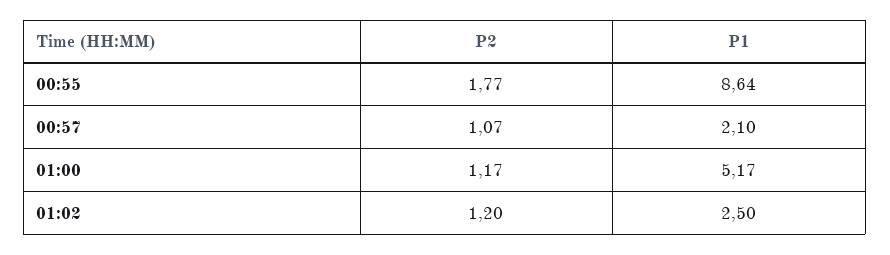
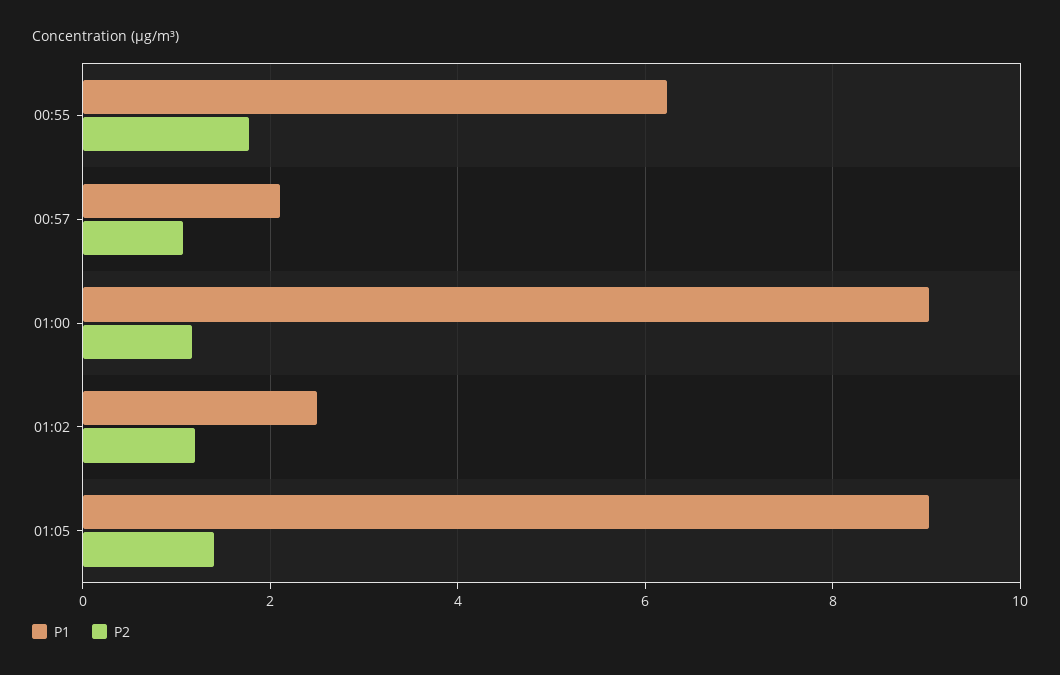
P1, 00:55: 8.64 -> 6.2
P1, 01:00: 5.17 -> 9
P1, 01:05: none -> 9
P2, 01:05: none -> 1.4

